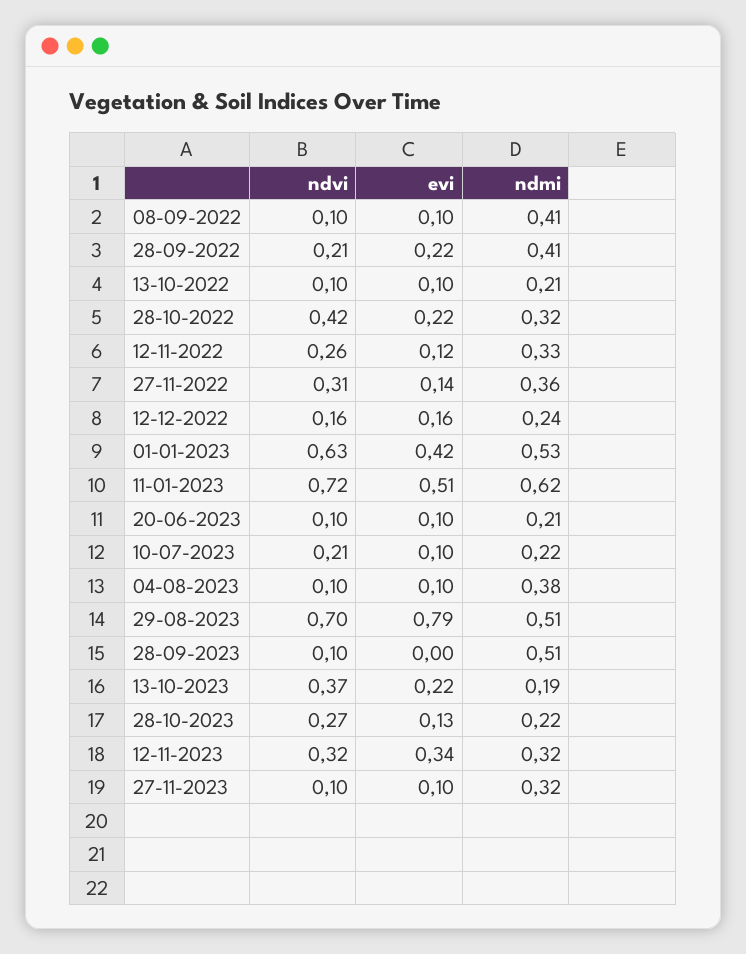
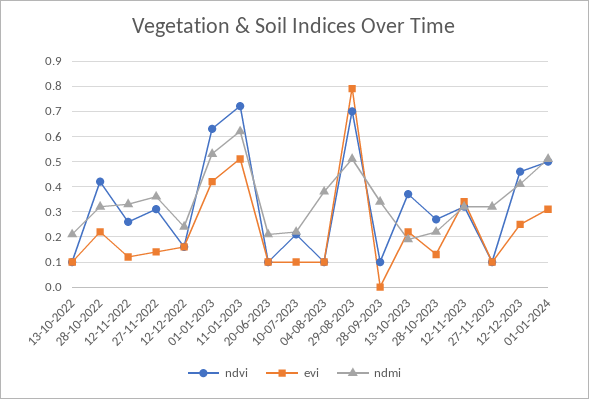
ndvi, 08-09-2022: 0.1 -> none
evi, 08-09-2022: 0.1 -> none
ndmi, 08-09-2022: 0.41 -> none
ndvi, 28-09-2022: 0.21 -> none
evi, 28-09-2022: 0.22 -> none
ndmi, 28-09-2022: 0.41 -> none
ndmi, 28-09-2023: 0.51 -> 0.35
ndvi, 12-12-2023: none -> 0.45
evi, 12-12-2023: none -> 0.25
ndmi, 12-12-2023: none -> 0.4
ndvi, 01-01-2024: none -> 0.5
evi, 01-01-2024: none -> 0.3
ndmi, 01-01-2024: none -> 0.5

